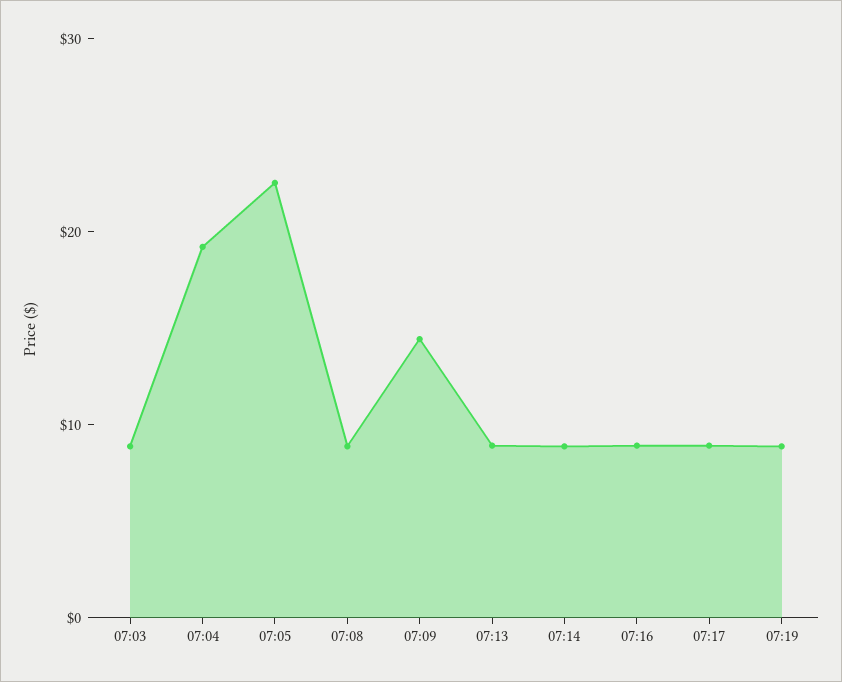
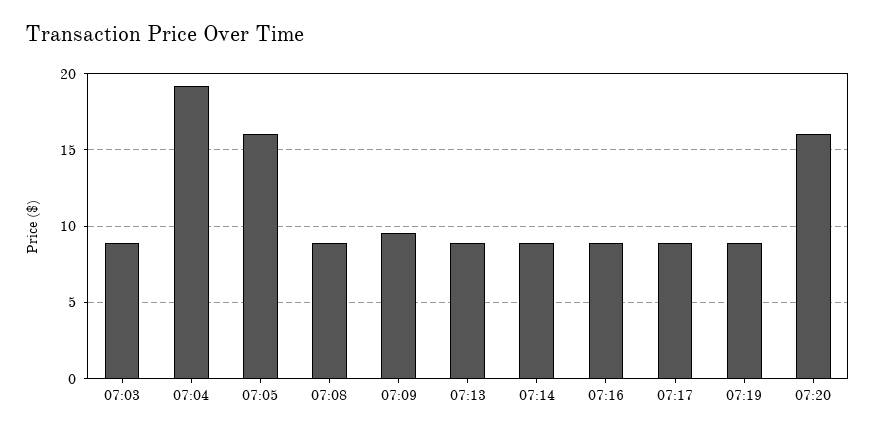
07:05: 22 -> 16
07:09: 14 -> 9.5
07:20: none -> 16

